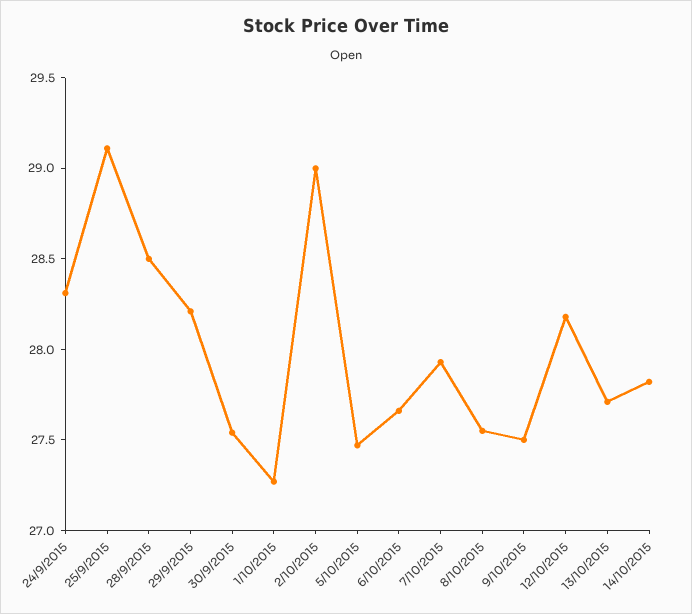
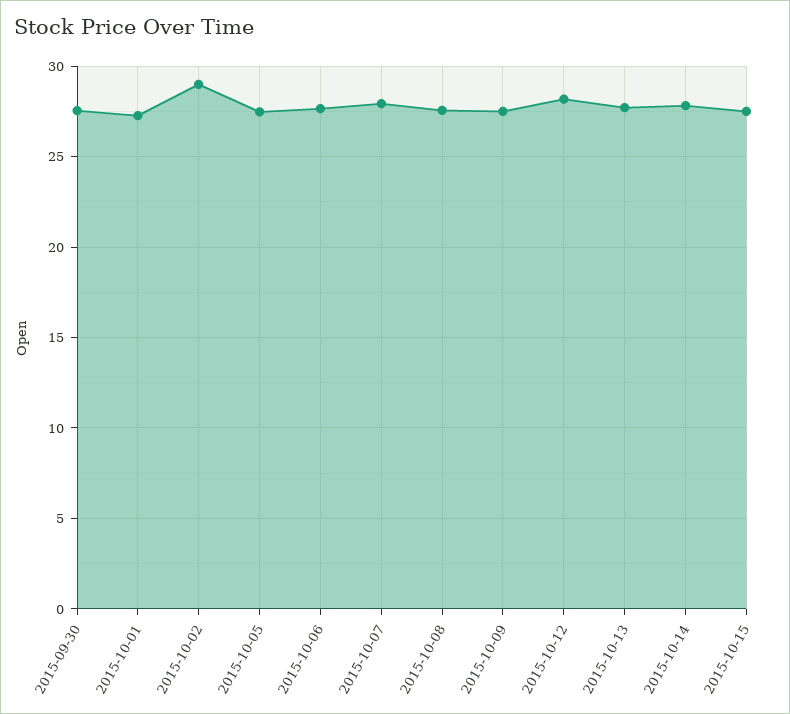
24/9/2015: 28.3 -> none
25/9/2015: 29.1 -> none
28/9/2015: 28.5 -> none
29/9/2015: 28.2 -> none
2015-10-15: none -> 27.5

